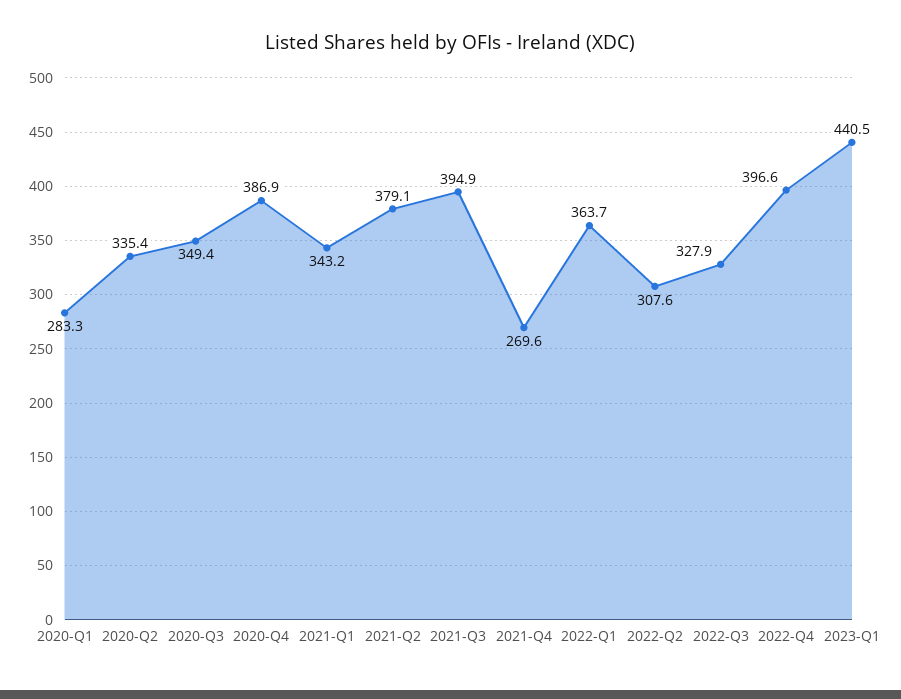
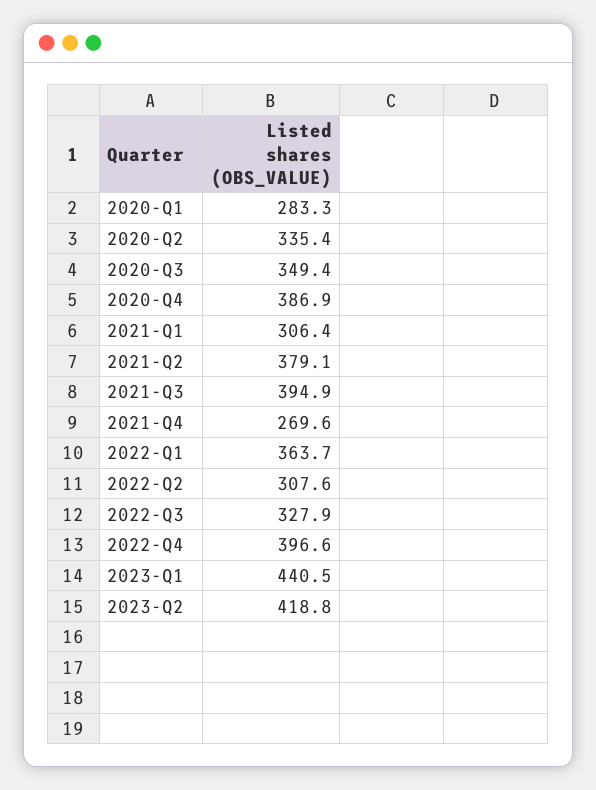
2021-Q1: 343.2 -> 306.4
2023-Q2: none -> 418.8

